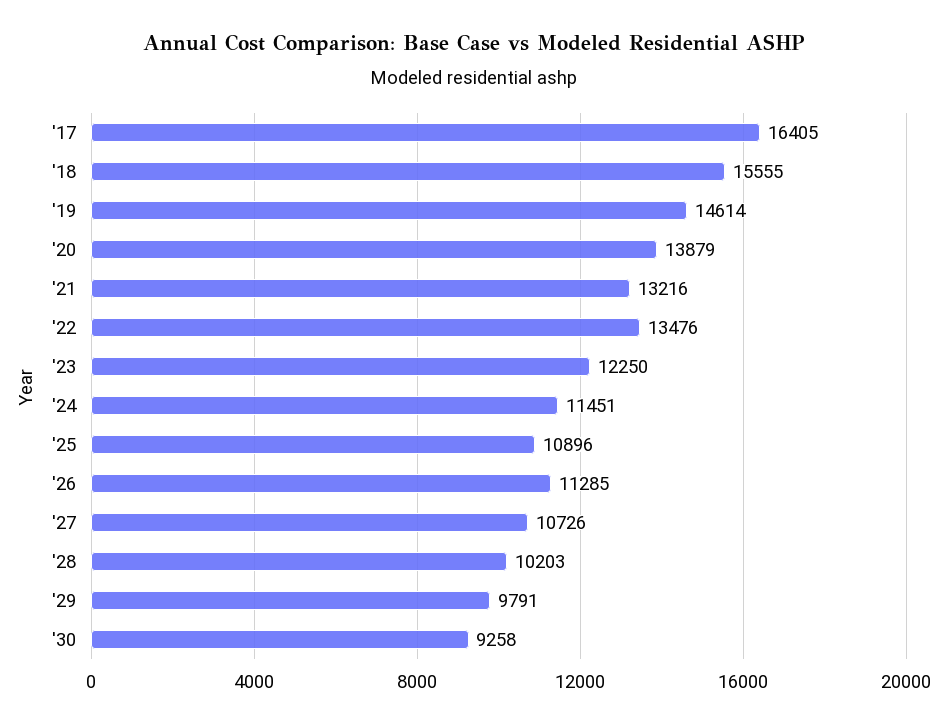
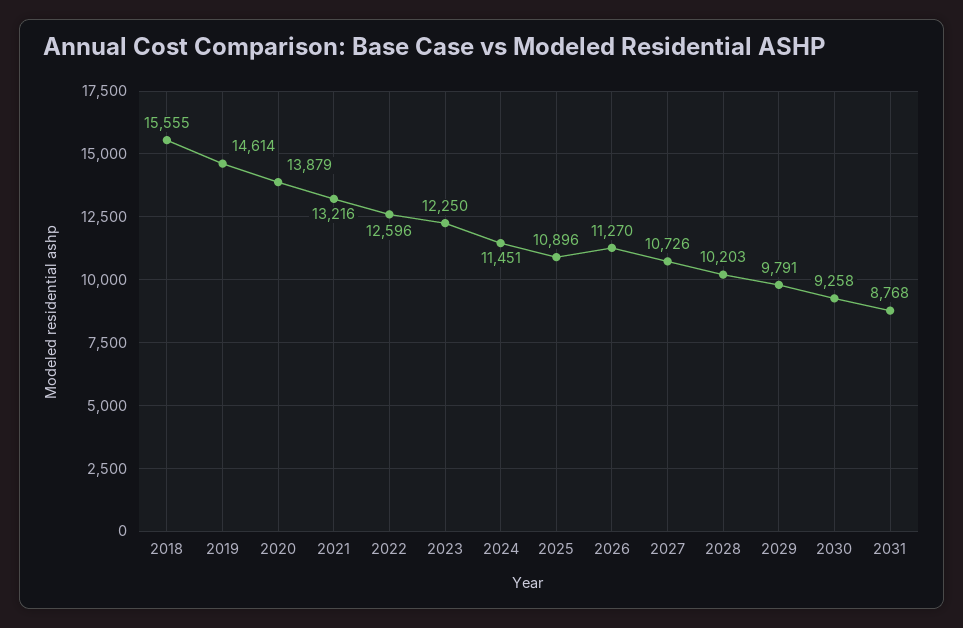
'17: 16405 -> none
'22: 13476 -> 12596
'26: 11285 -> 11270
2031: none -> 8768

